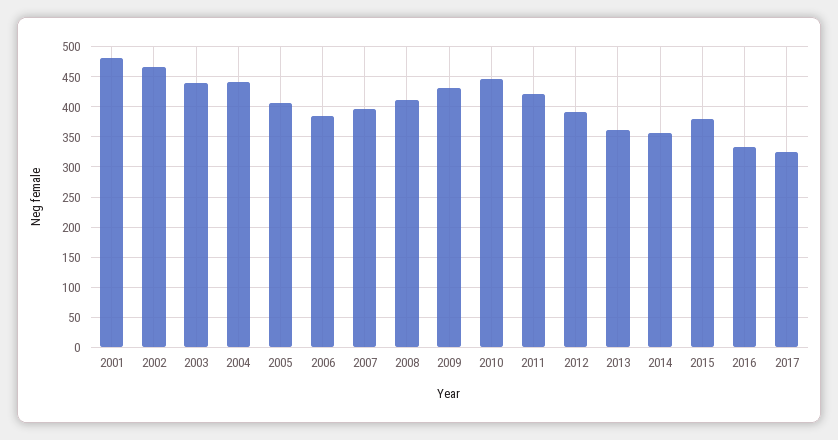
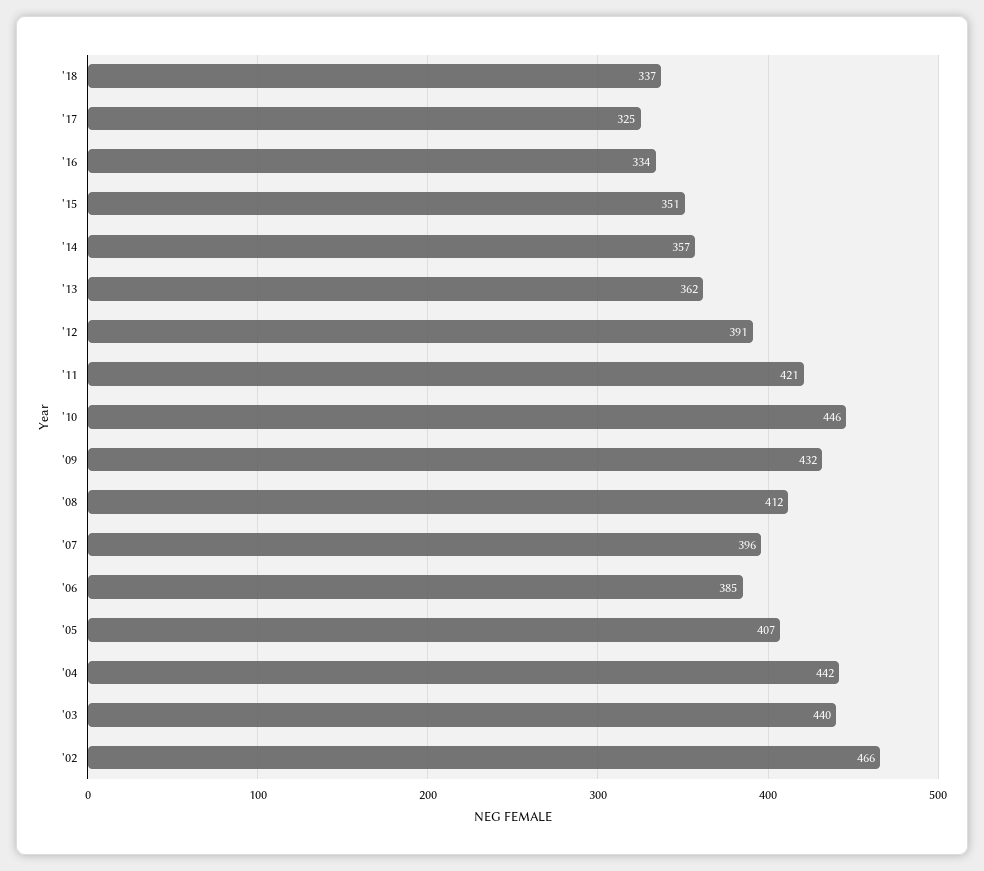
2001: 480 -> none
2015: 380 -> 351
'18: none -> 337

